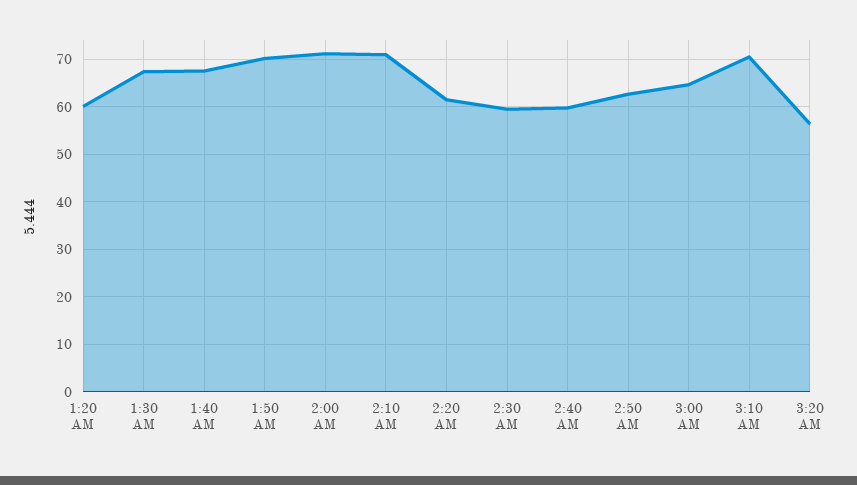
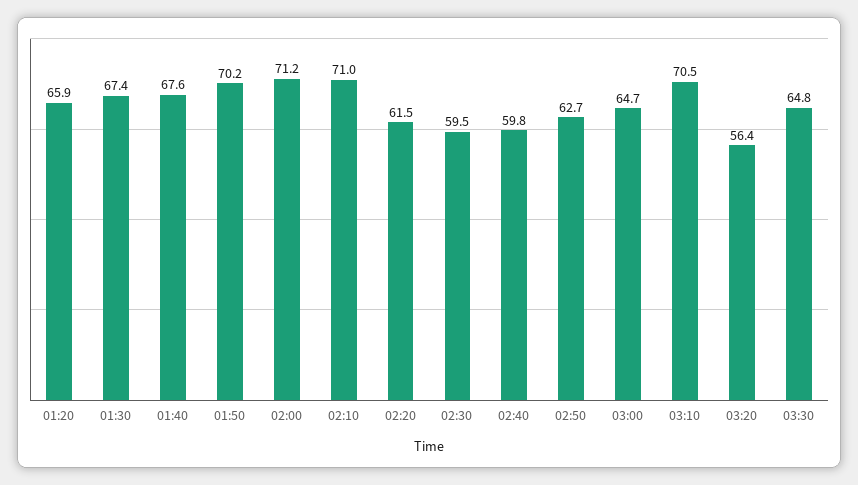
1:20 AM: 60 -> 65.9
03:30: none -> 64.8

